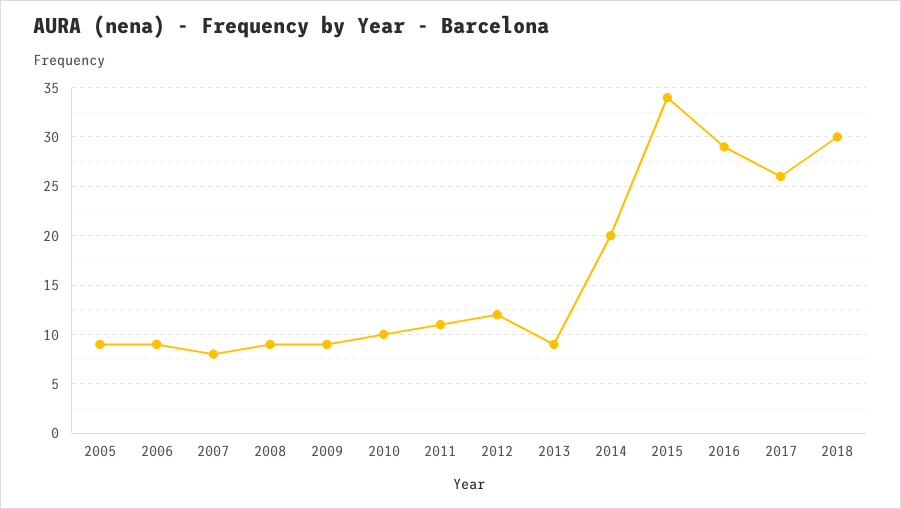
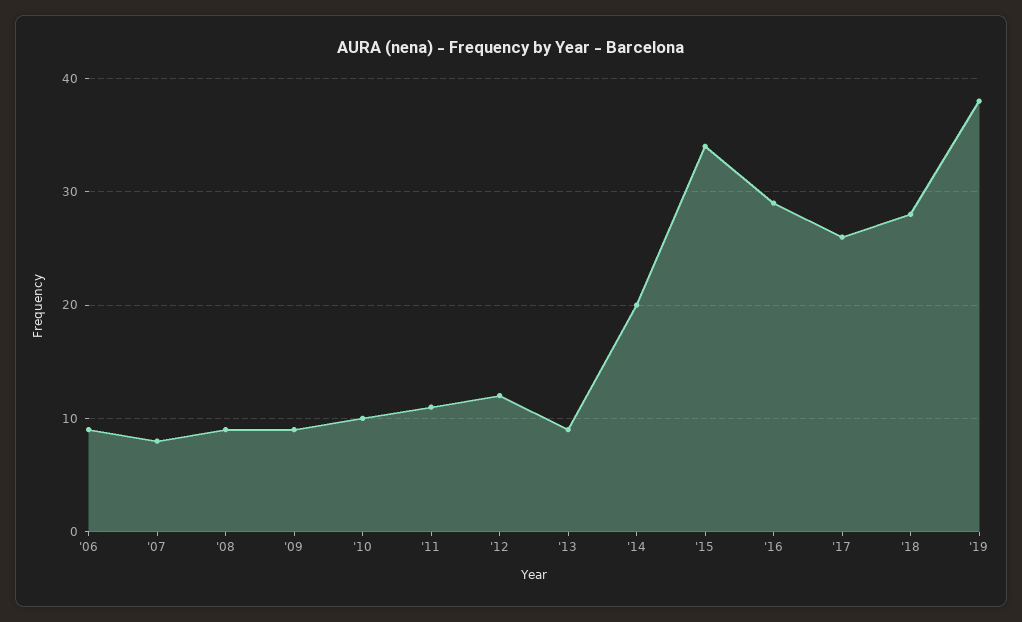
2005: 9 -> none
2018: 30 -> 28
'19: none -> 38

